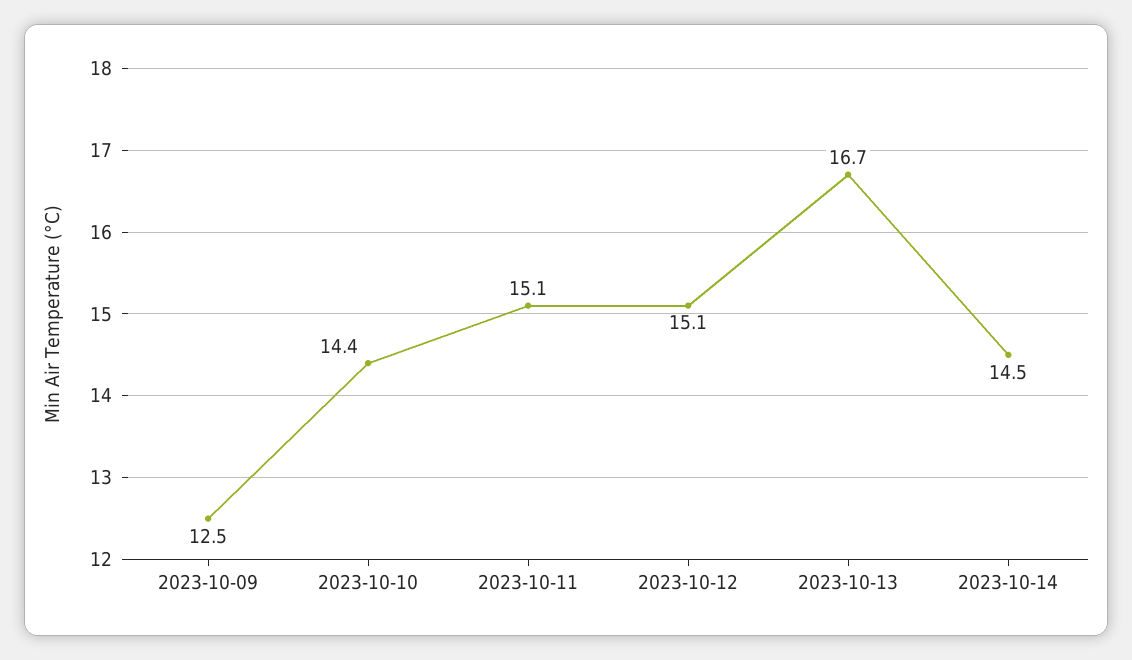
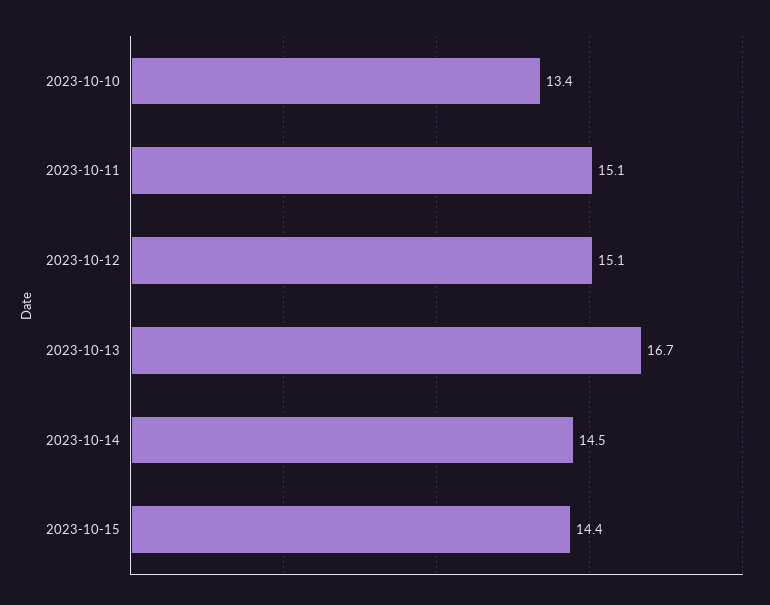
2023-10-09: 12.5 -> none
2023-10-10: 14.4 -> 13.4
2023-10-15: none -> 14.4

